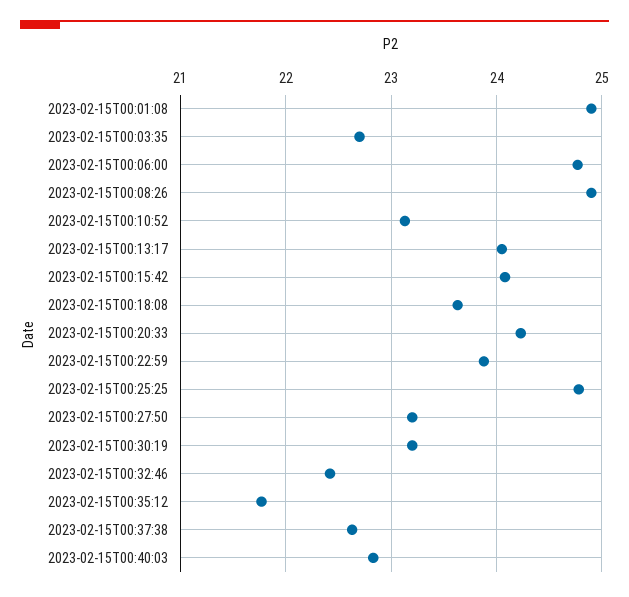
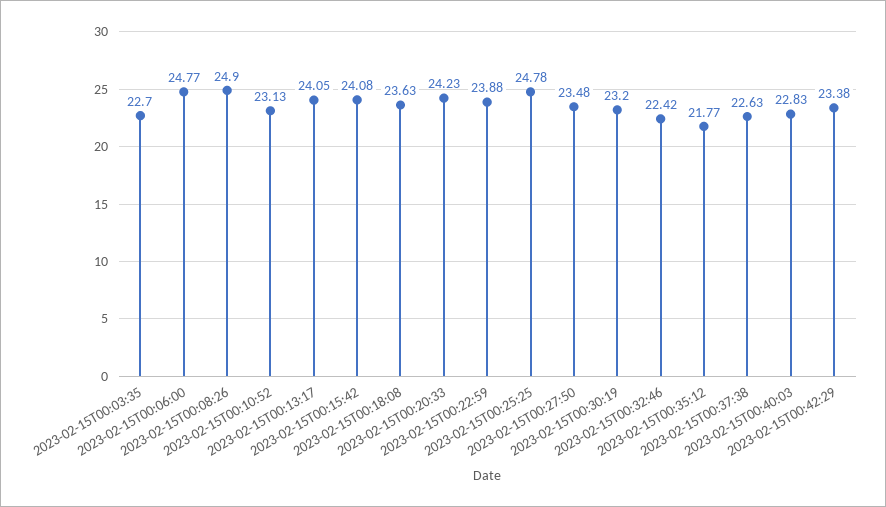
2023-02-15T00:01:08: 24.9 -> none
2023-02-15T00:27:50: 23.2 -> 23.48
2023-02-15T00:42:29: none -> 23.38

